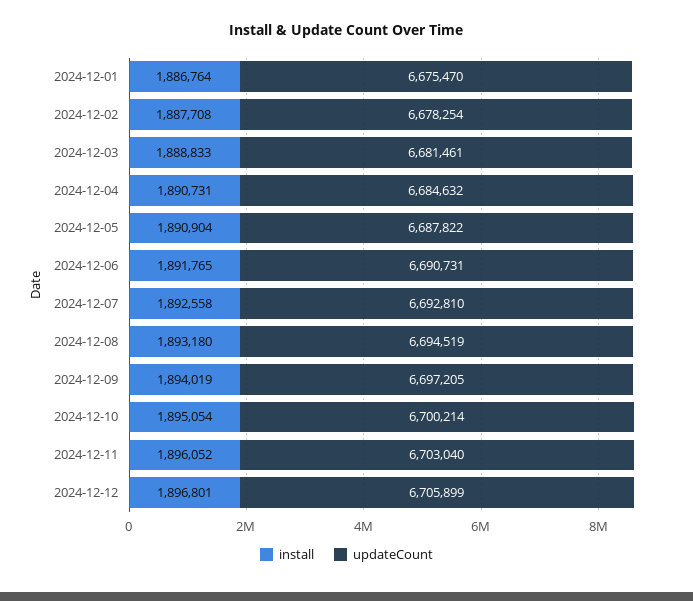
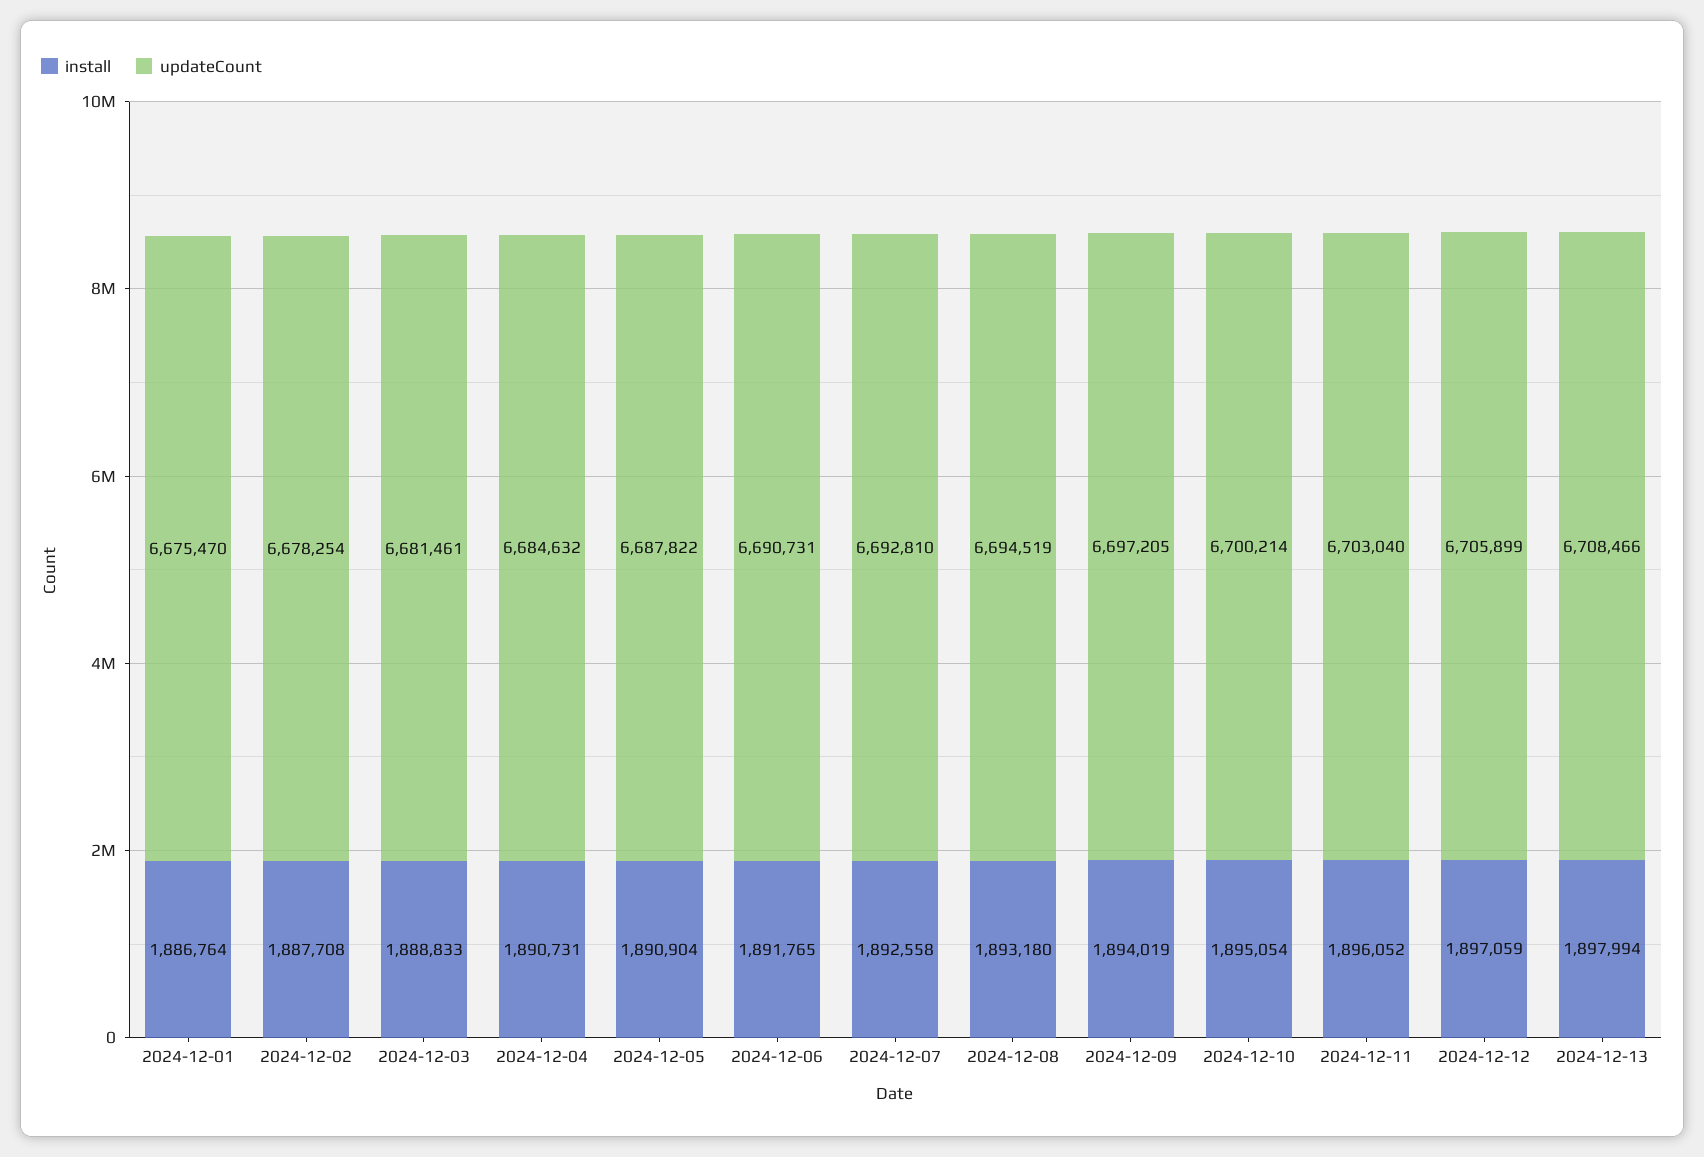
install, 2024-12-12: 1896801 -> 1897059
install, 2024-12-13: none -> 1897994
updateCount, 2024-12-13: none -> 6708466

